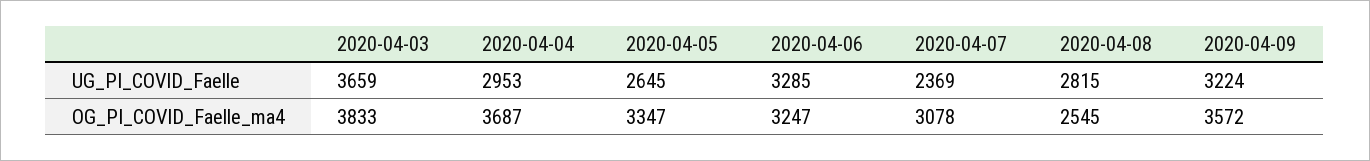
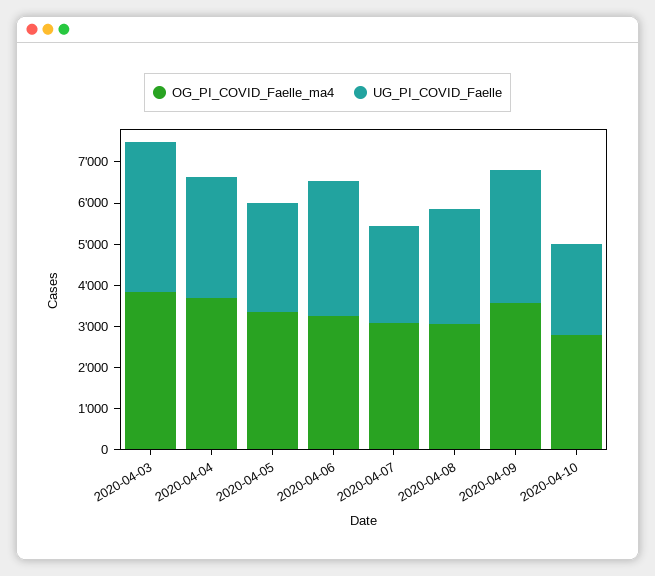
OG_PI_COVID_Faelle_ma4, 2020-04-08: 2545 -> 3000
OG_PI_COVID_Faelle_ma4, 2020-04-10: none -> 2800
UG_PI_COVID_Faelle, 2020-04-10: none -> 2200

